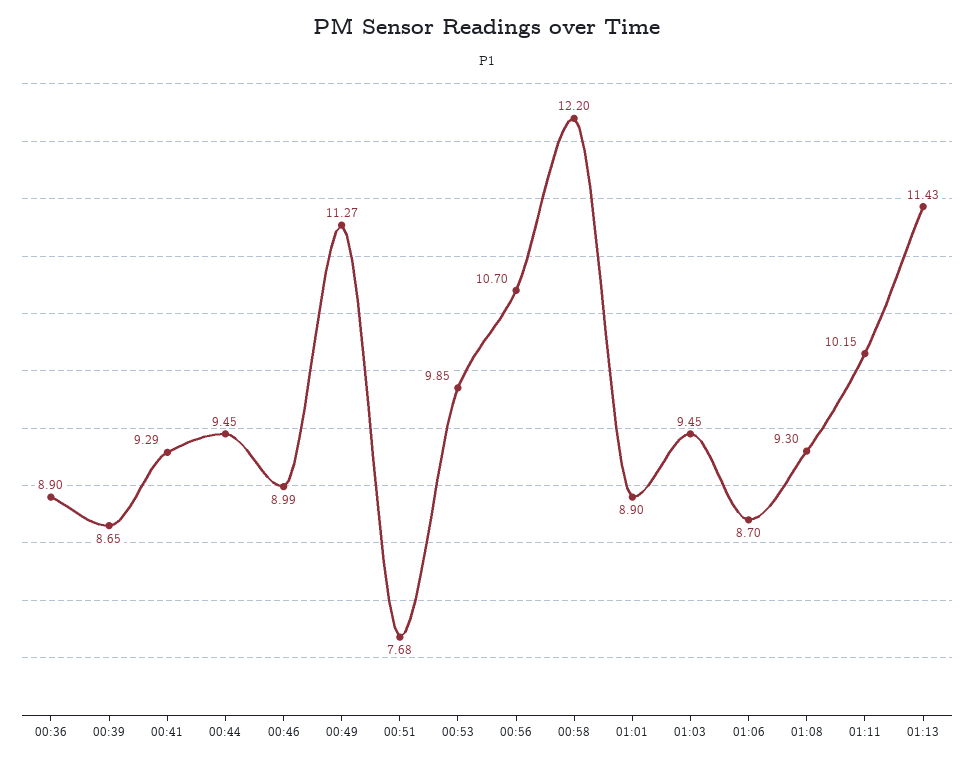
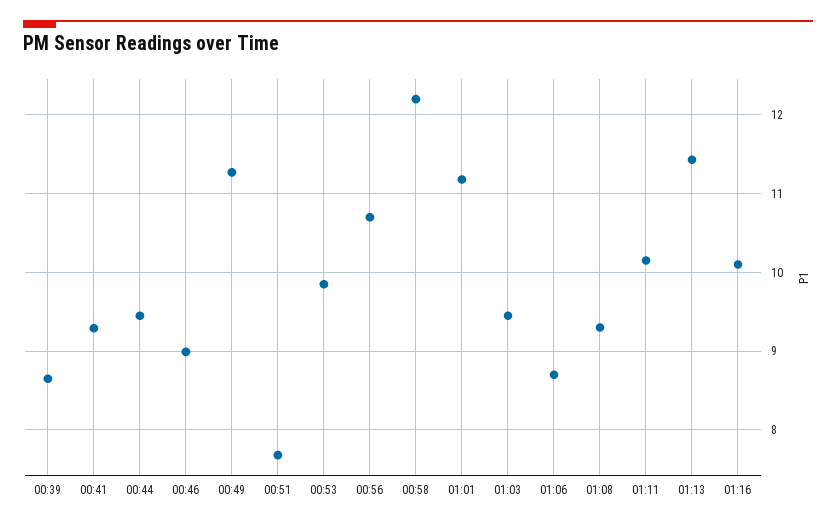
00:36: 8.9 -> none
01:01: 8.9 -> 11.2
01:16: none -> 10.1

